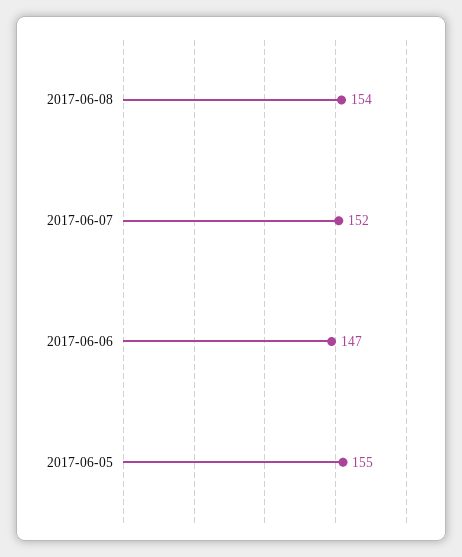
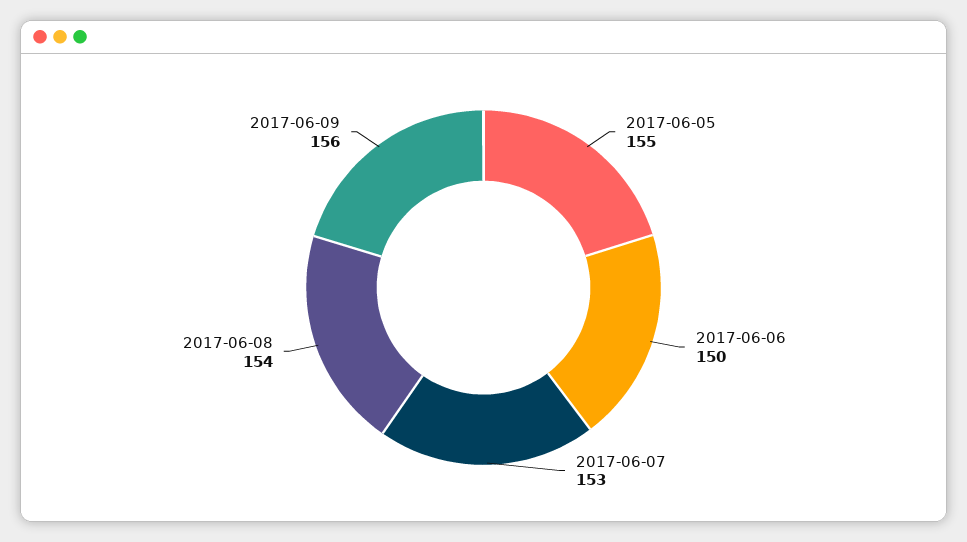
2017-06-07: 152 -> 153
2017-06-06: 147 -> 150
2017-06-09: none -> 156

